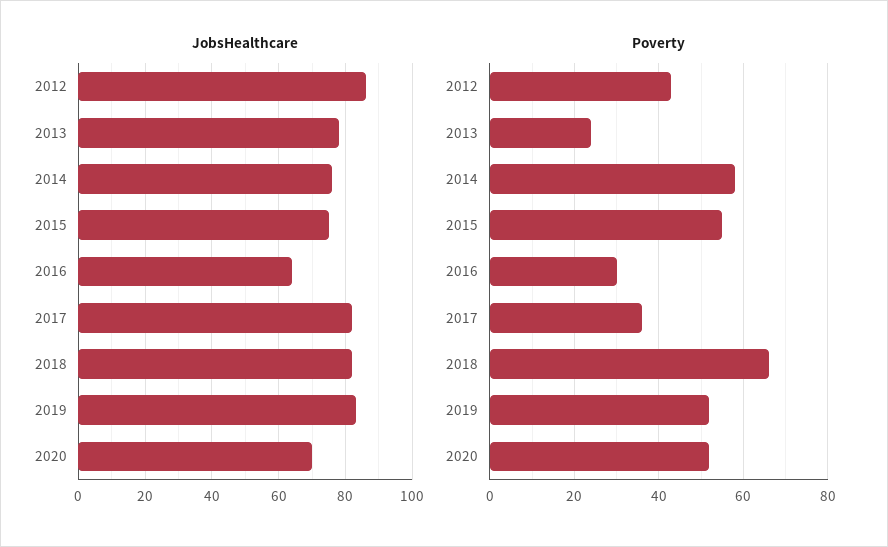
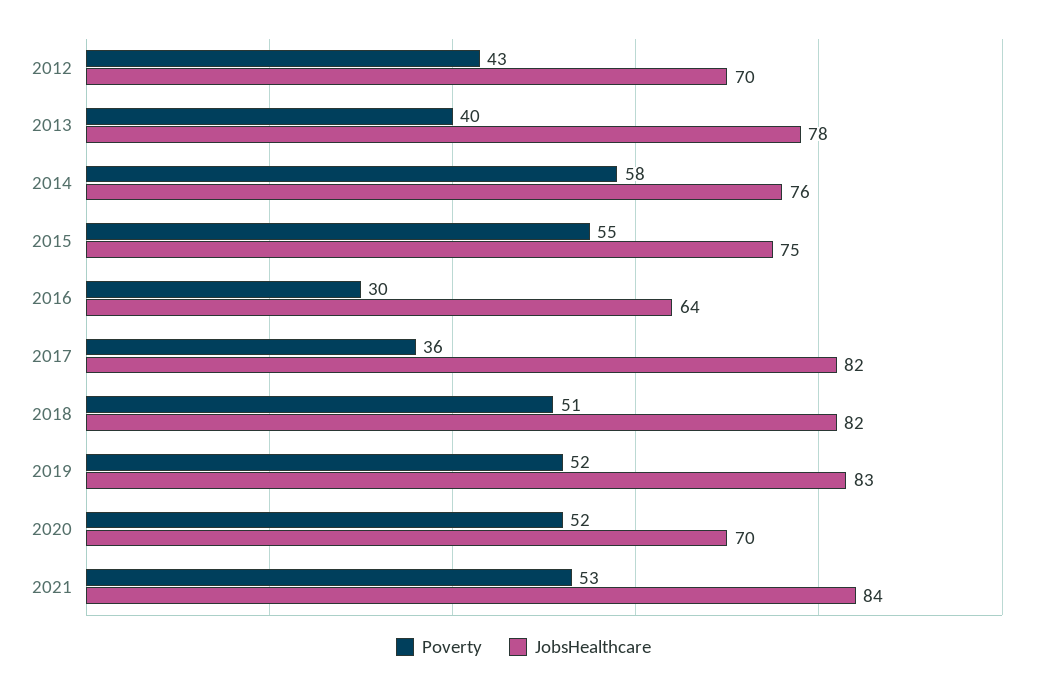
JobsHealthcare, 2012: 85 -> 70
Poverty, 2013: 25 -> 40
Poverty, 2018: 65 -> 51
Poverty, 2021: none -> 53
JobsHealthcare, 2021: none -> 84

